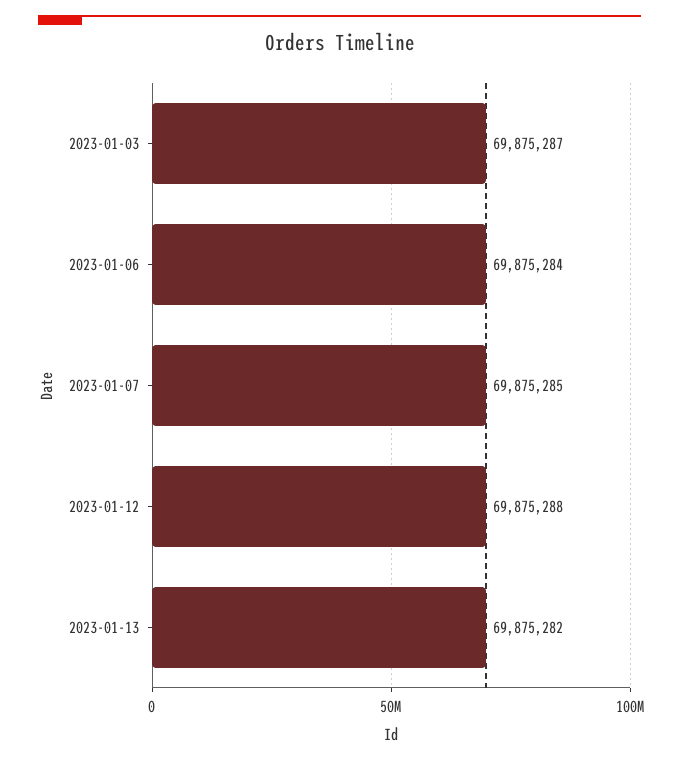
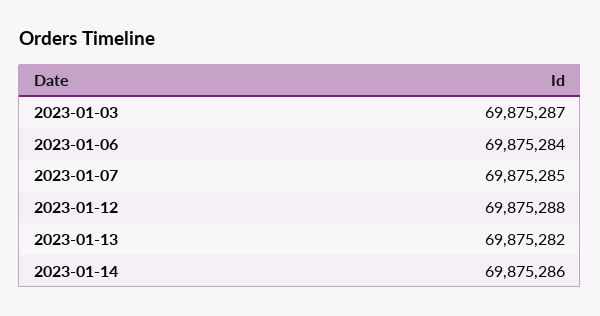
2023-01-14: none -> 69875286

